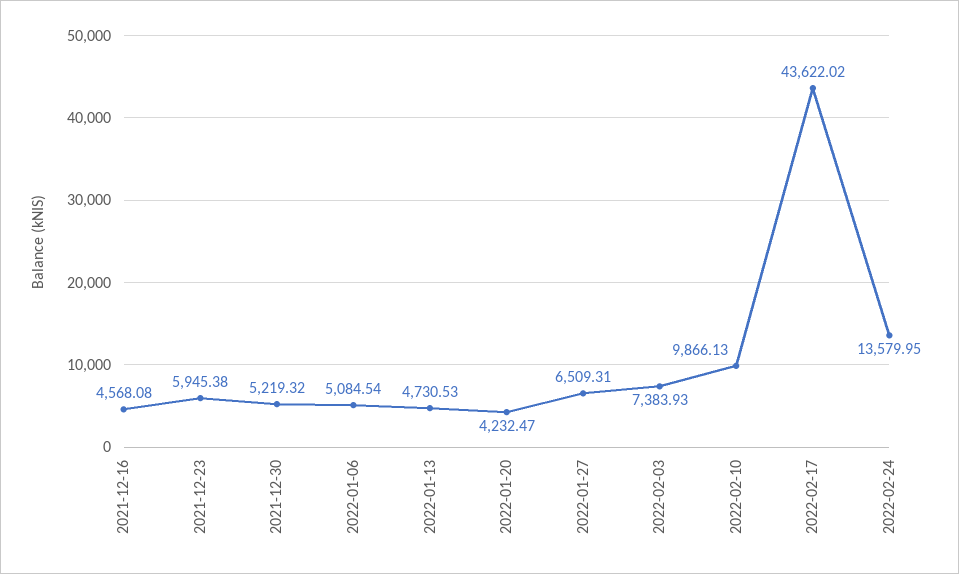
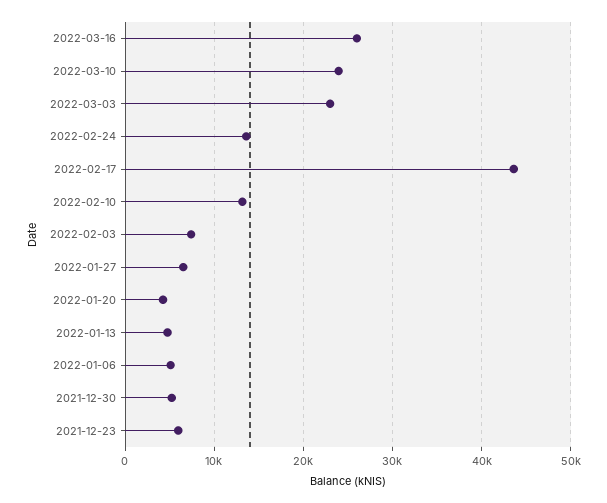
2021-12-16: 4568.08 -> none
2022-02-10: 9866.13 -> 13000
2022-03-16: none -> 26000
2022-03-10: none -> 24000
2022-03-03: none -> 23000

